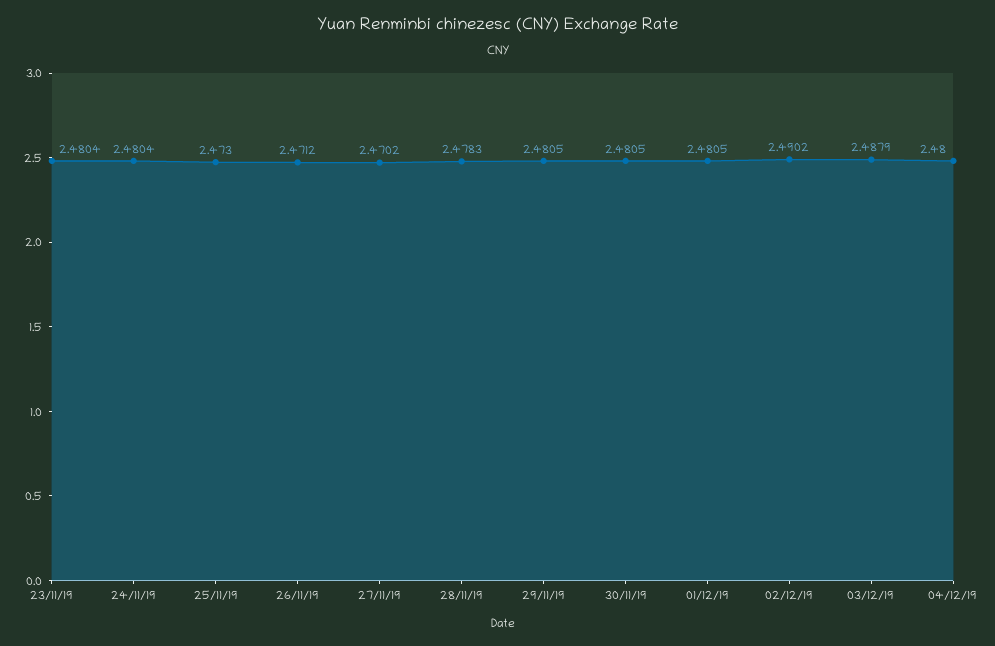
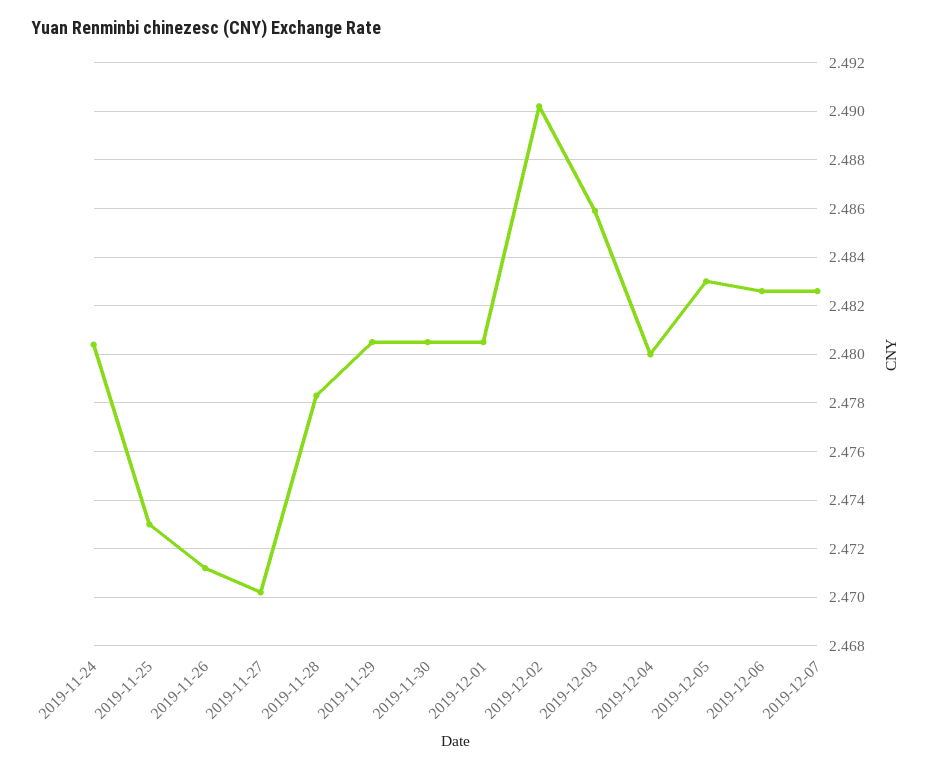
23/11/19: 2.4804 -> none
03/12/19: 2.4879 -> 2.486
2019-12-05: none -> 2.483
2019-12-06: none -> 2.4825
2019-12-07: none -> 2.4825

